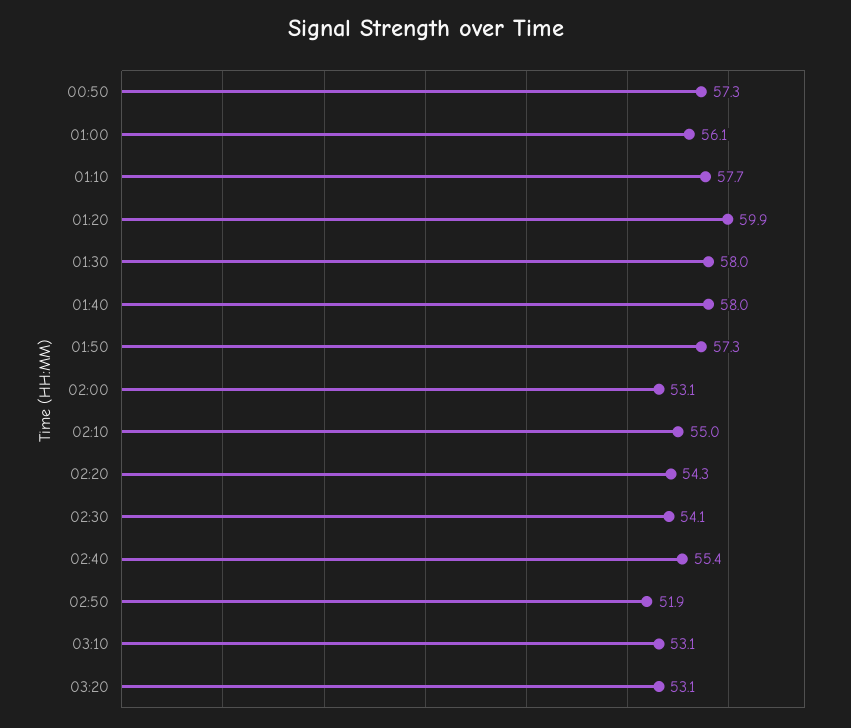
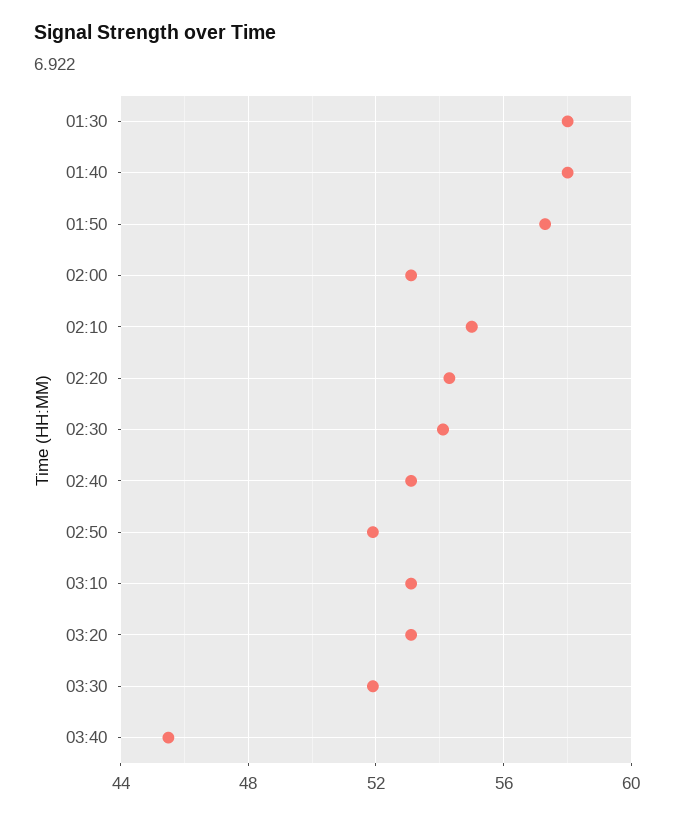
00:50: 57.3 -> none
01:00: 56.1 -> none
01:10: 57.7 -> none
01:20: 59.9 -> none
02:40: 55.4 -> 53
03:30: none -> 52
03:40: none -> 45.5

